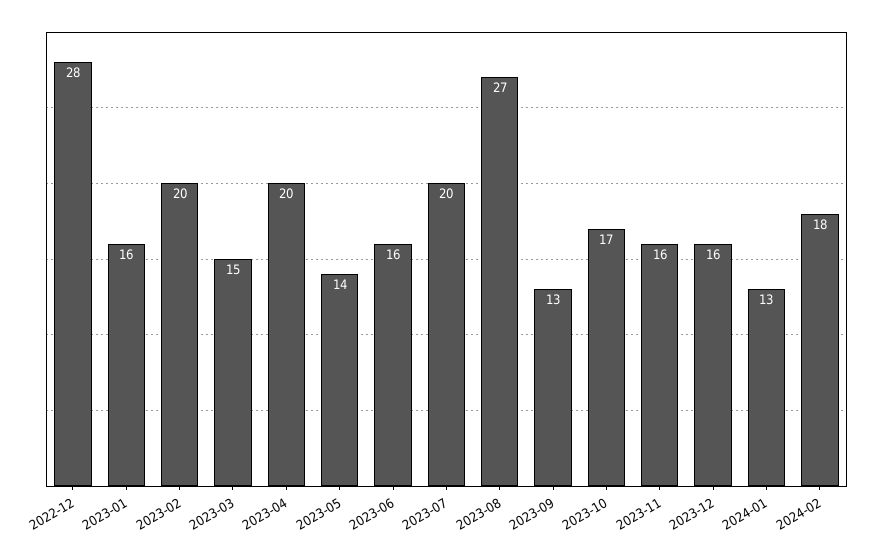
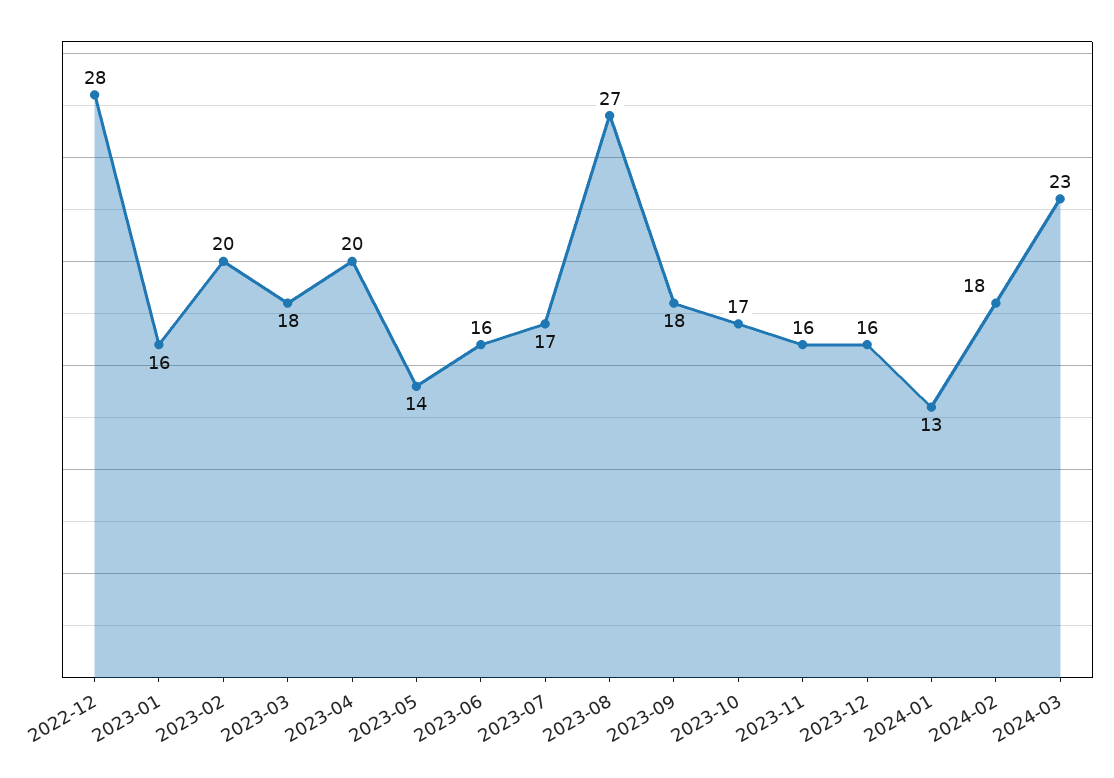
2023-03: 15 -> 18
2023-07: 20 -> 17
2023-09: 13 -> 18
2024-03: none -> 23

